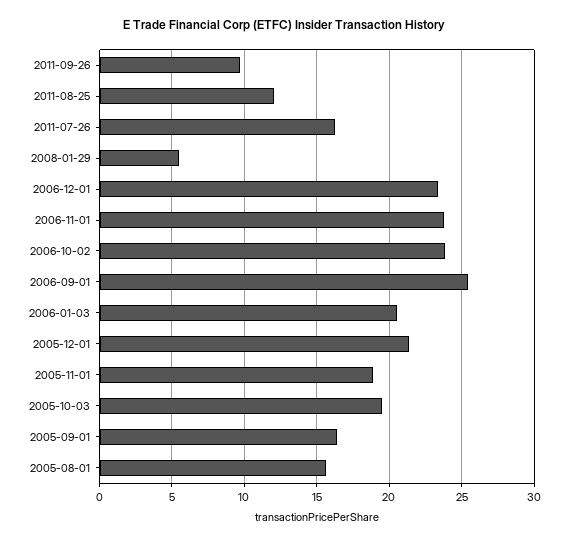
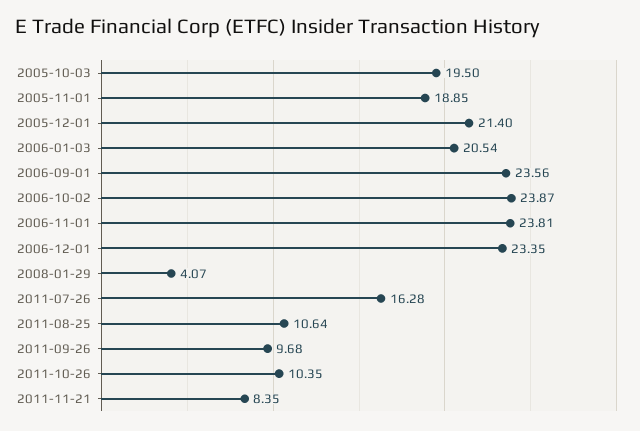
2011-08-25: 12 -> 10.64
2008-01-29: 5.5 -> 4.07
2006-09-01: 25.5 -> 23.56
2005-09-01: 16.5 -> none
2005-08-01: 15.5 -> none
2011-10-26: none -> 10.35
2011-11-21: none -> 8.35

